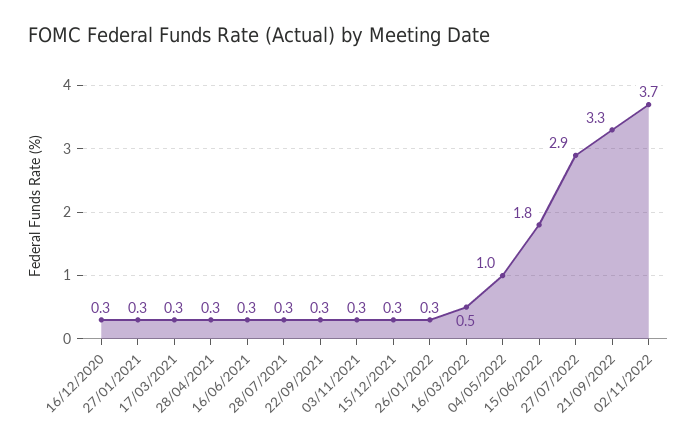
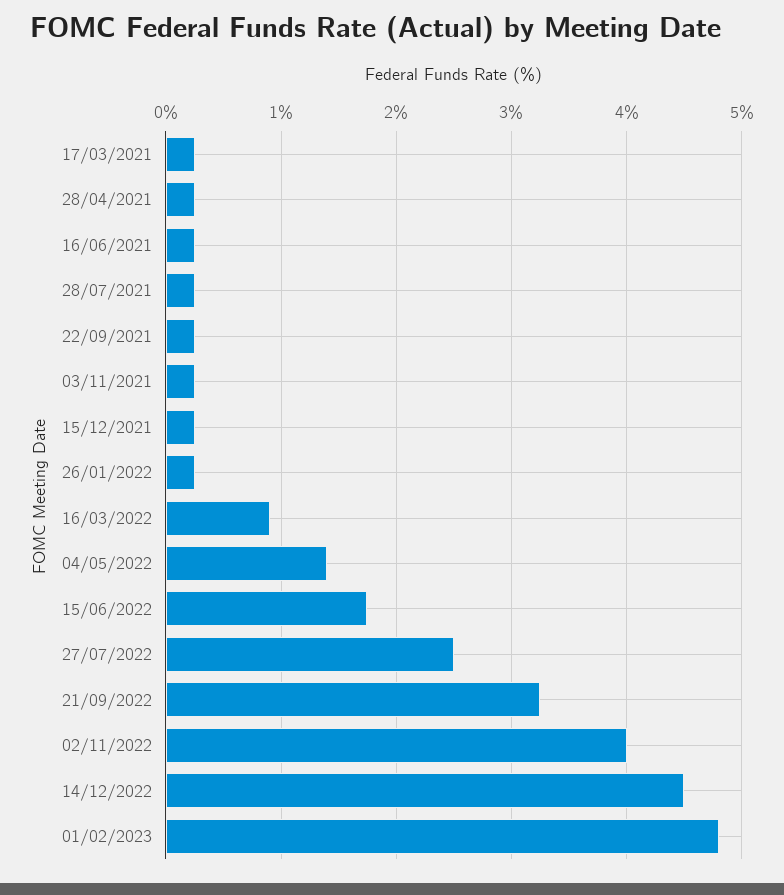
16/12/2020: 0.3 -> none
27/01/2021: 0.3 -> none
16/03/2022: 0.5 -> 0.9
04/05/2022: 1 -> 1.4
27/07/2022: 2.9 -> 2.5
02/11/2022: 3.7 -> 4
14/12/2022: none -> 4.5
01/02/2023: none -> 4.8

